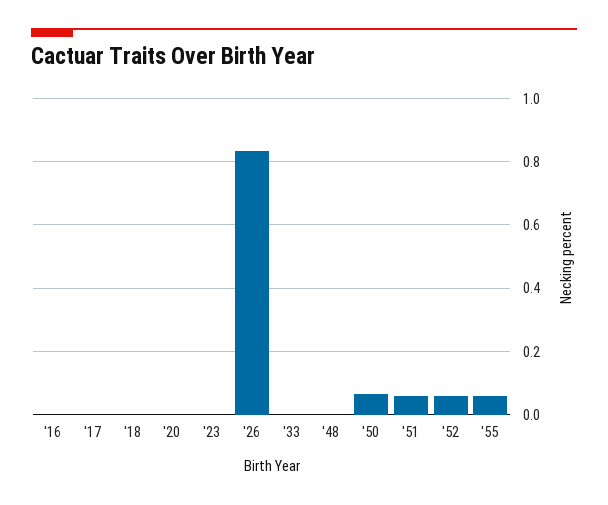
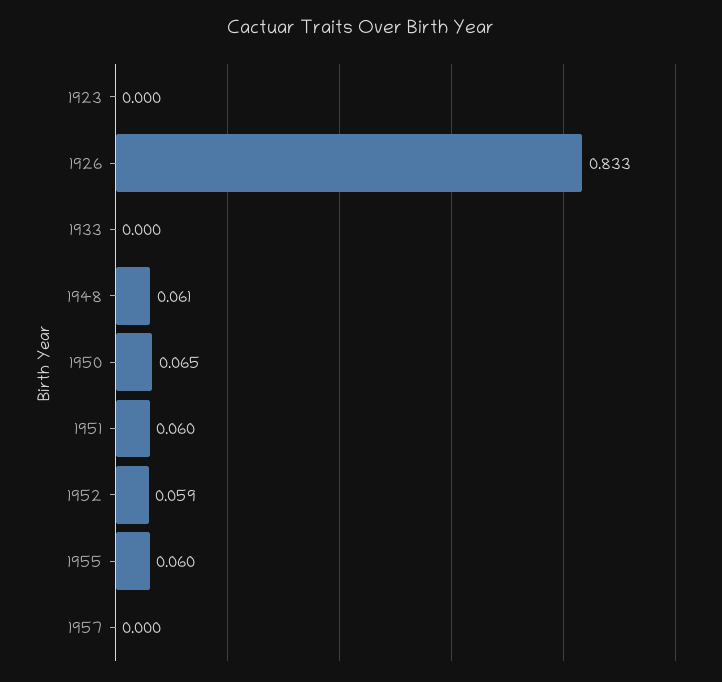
'16: 0 -> none
'17: 0 -> none
'18: 0 -> none
'20: 0 -> none
'48: 0 -> 0.061
1957: none -> 0

